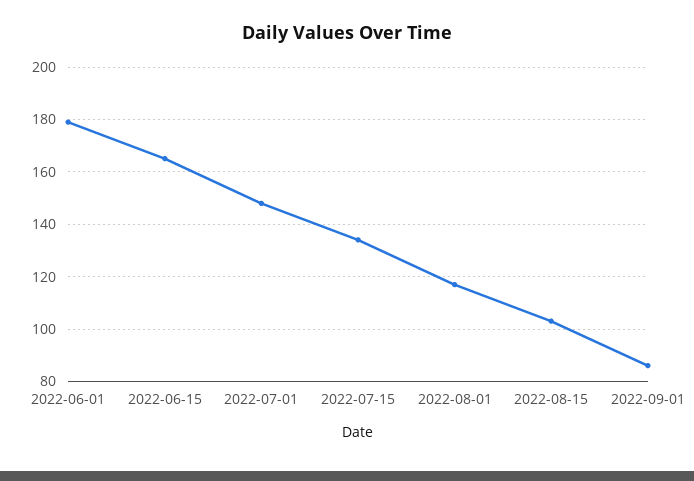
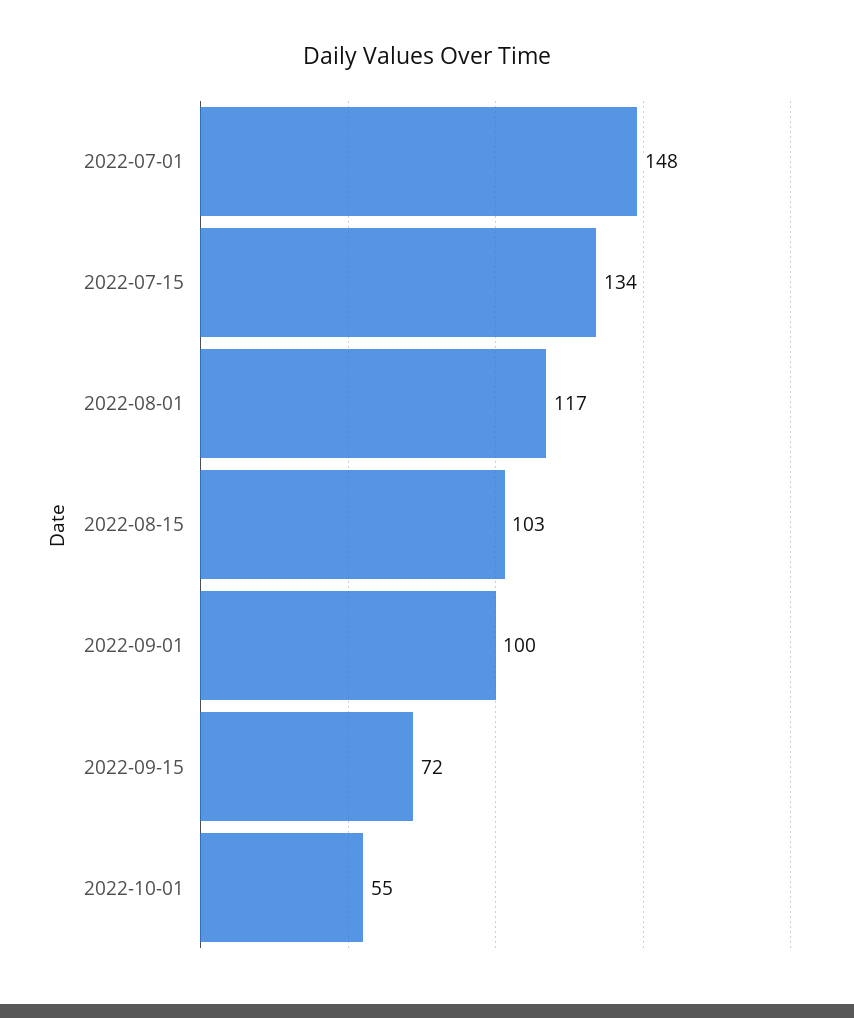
2022-06-01: 180 -> none
2022-06-15: 165 -> none
2022-09-01: 85 -> 100
2022-09-15: none -> 72
2022-10-01: none -> 55

